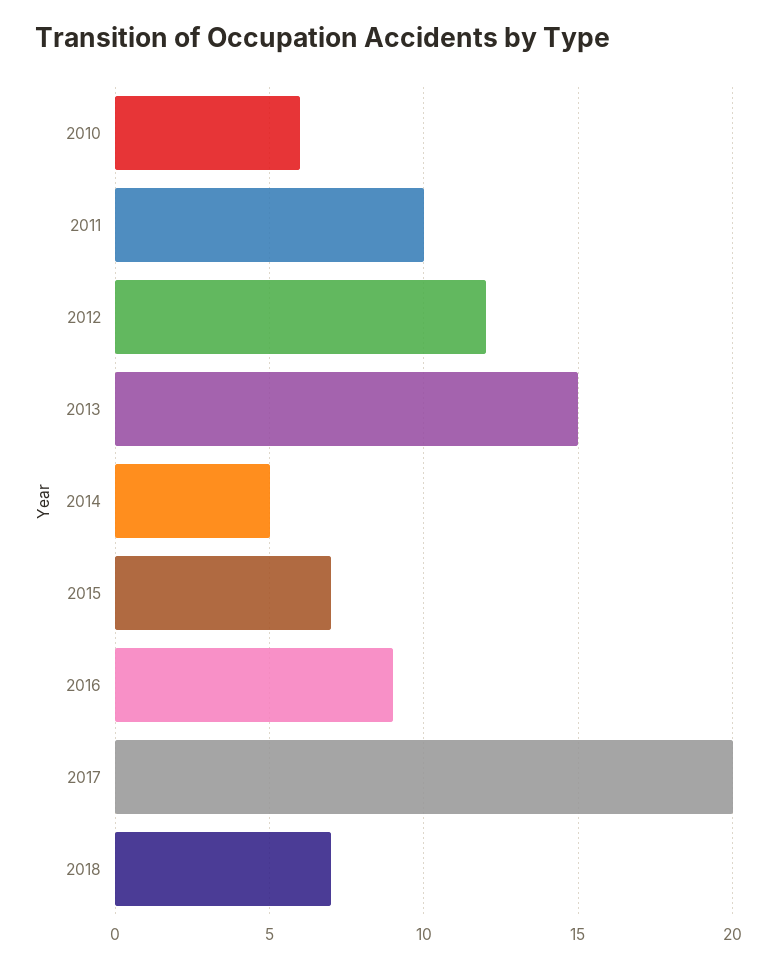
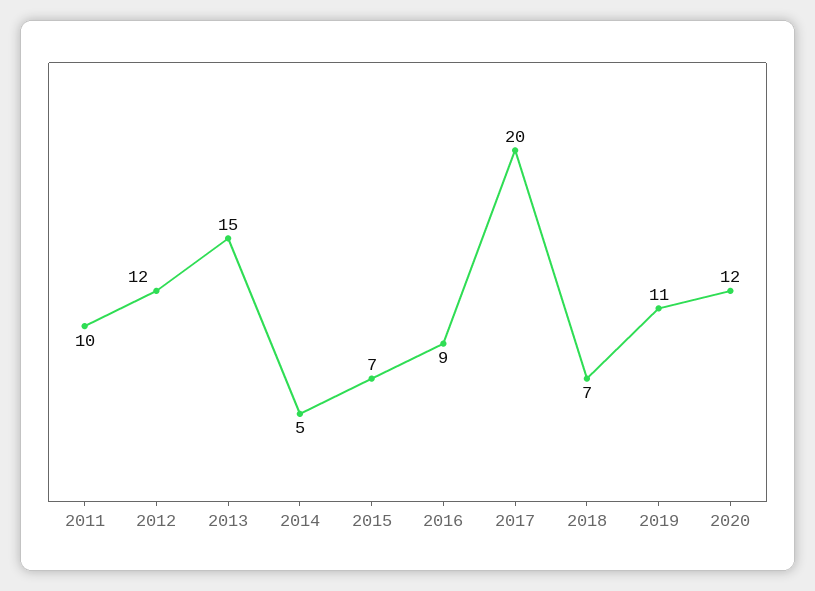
2010: 6 -> none
2019: none -> 11
2020: none -> 12

